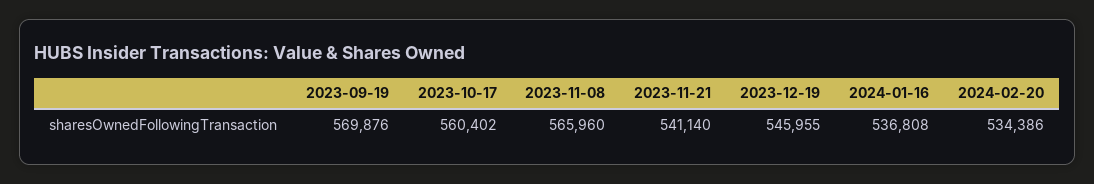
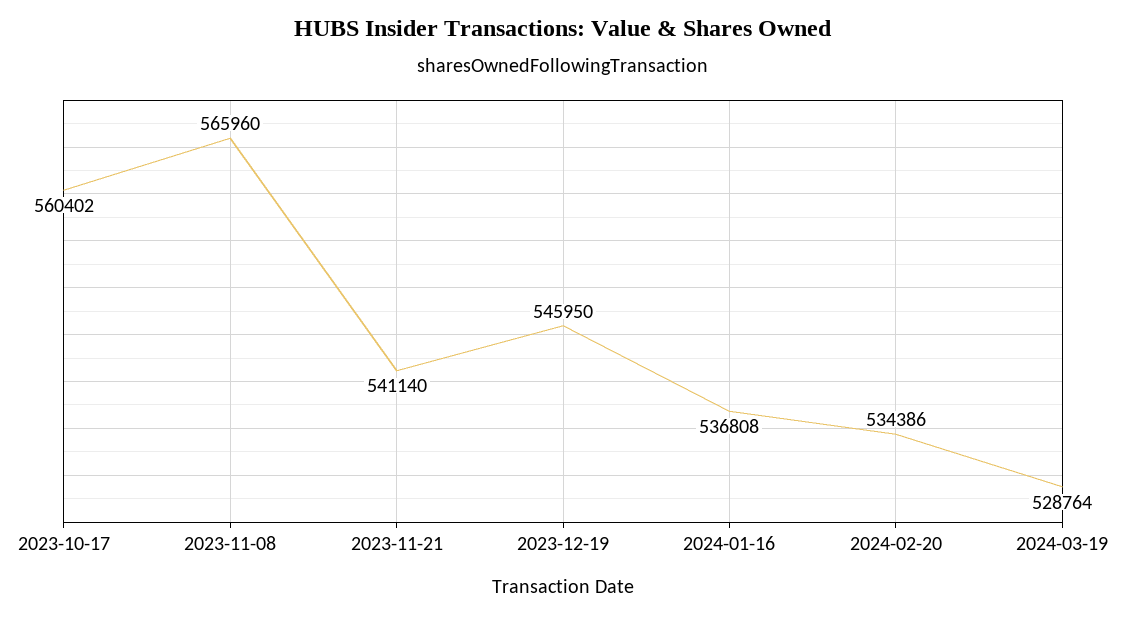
2023-09-19: 569876 -> none
2023-12-19: 545955 -> 545950
2024-03-19: none -> 528764

